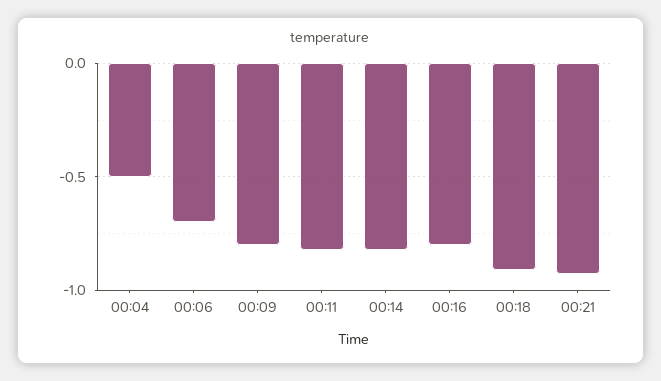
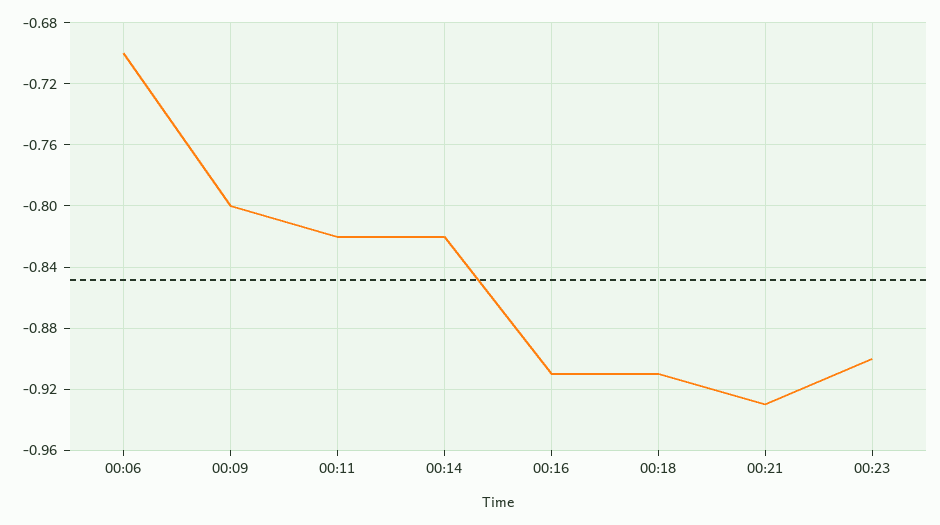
00:04: -0.5 -> none
00:16: -0.8 -> -0.91
00:23: none -> -0.9

